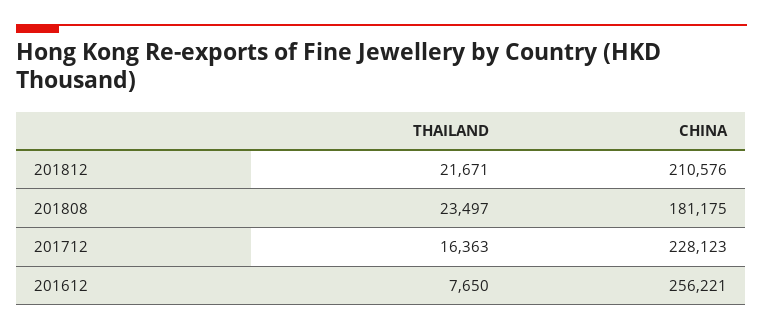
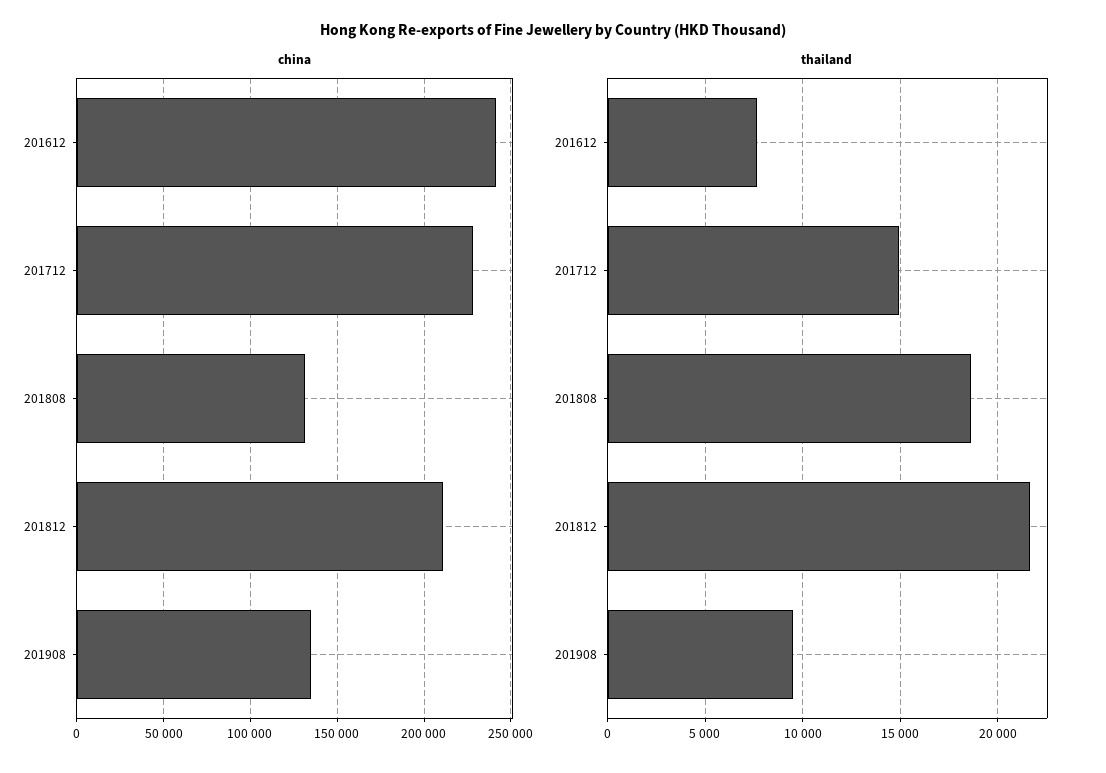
THAILAND, 201808: 23497 -> 18500
CHINA, 201808: 181175 -> 130000
THAILAND, 201712: 16363 -> 15000
CHINA, 201612: 256221 -> 240000
CHINA, 201908: none -> 135000
THAILAND, 201908: none -> 9500

